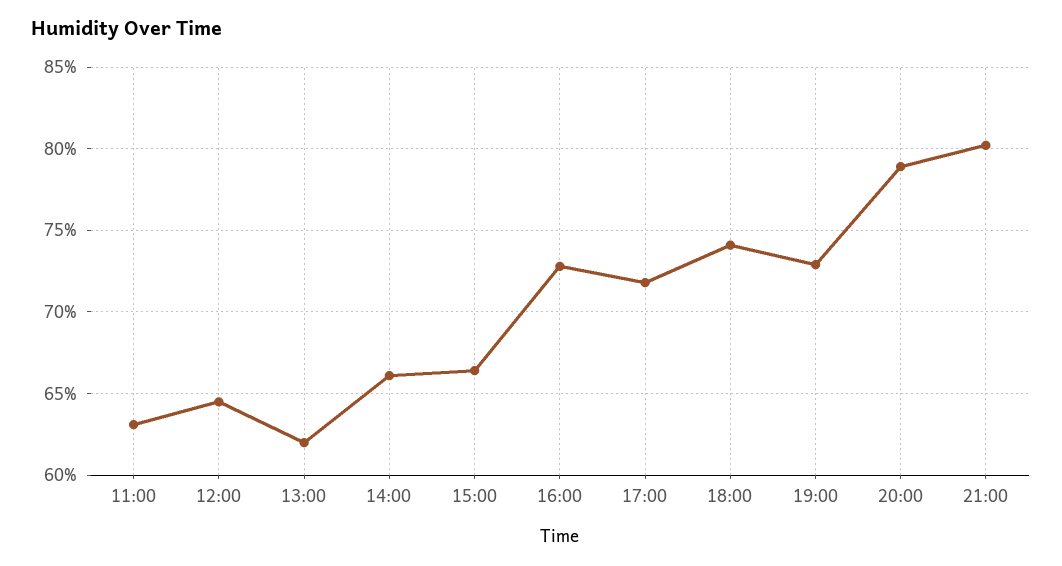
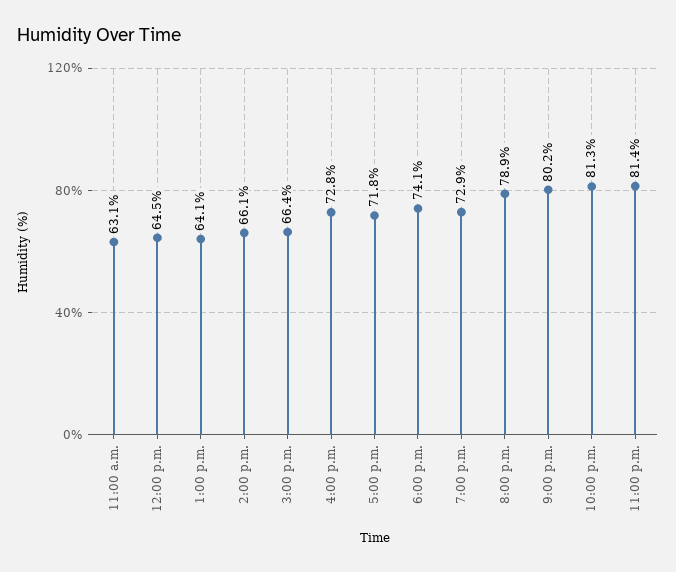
13:00: 62 -> 64.1
10:00 p.m.: none -> 81.3
11:00 p.m.: none -> 81.4

